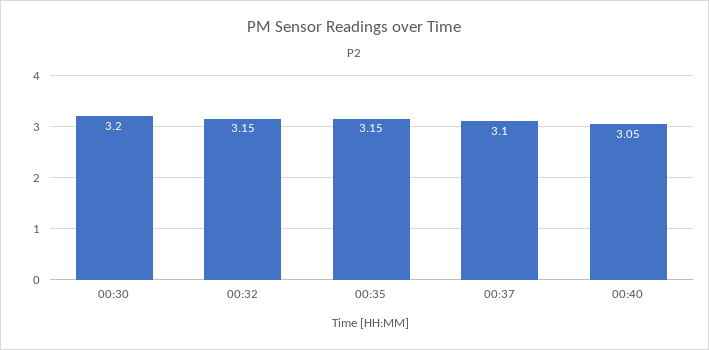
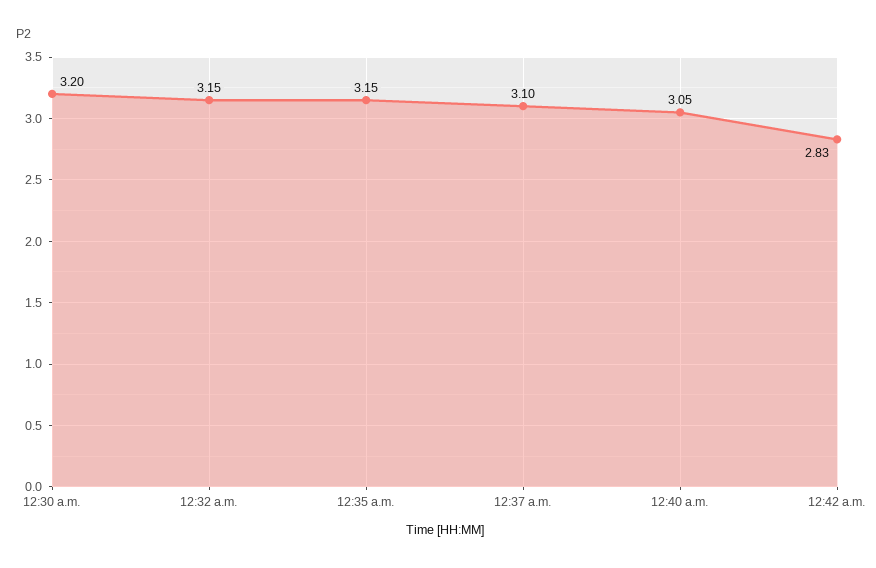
12:42 a.m.: none -> 2.83

